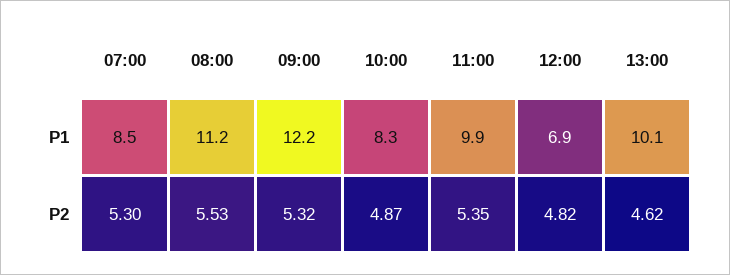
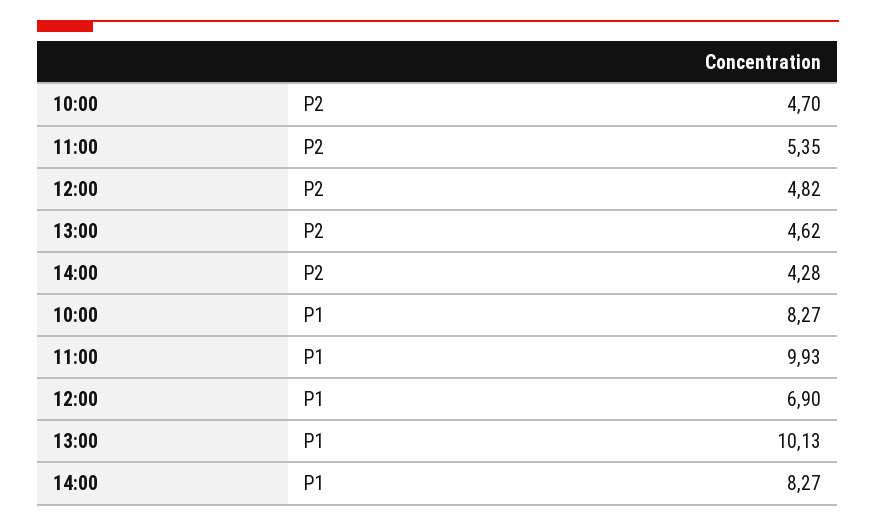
07:00, P1: 8.5 -> none
08:00, P1: 11.2 -> none
09:00, P1: 12.2 -> none
07:00, P2: 5.3 -> none
08:00, P2: 5.53 -> none
09:00, P2: 5.32 -> none
10:00, P2: 4.87 -> 4.7
14:00, P2: none -> 4.28
14:00, P1: none -> 8.27

